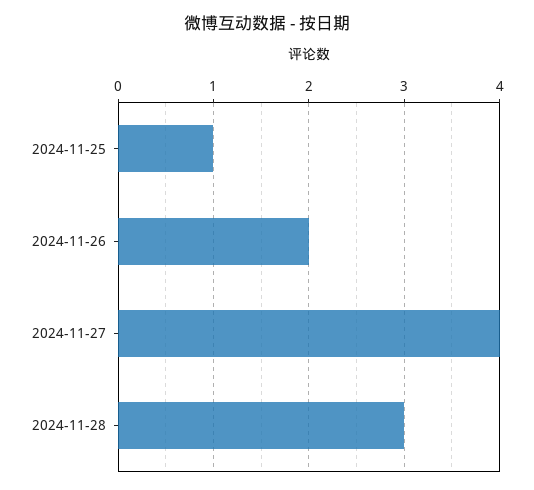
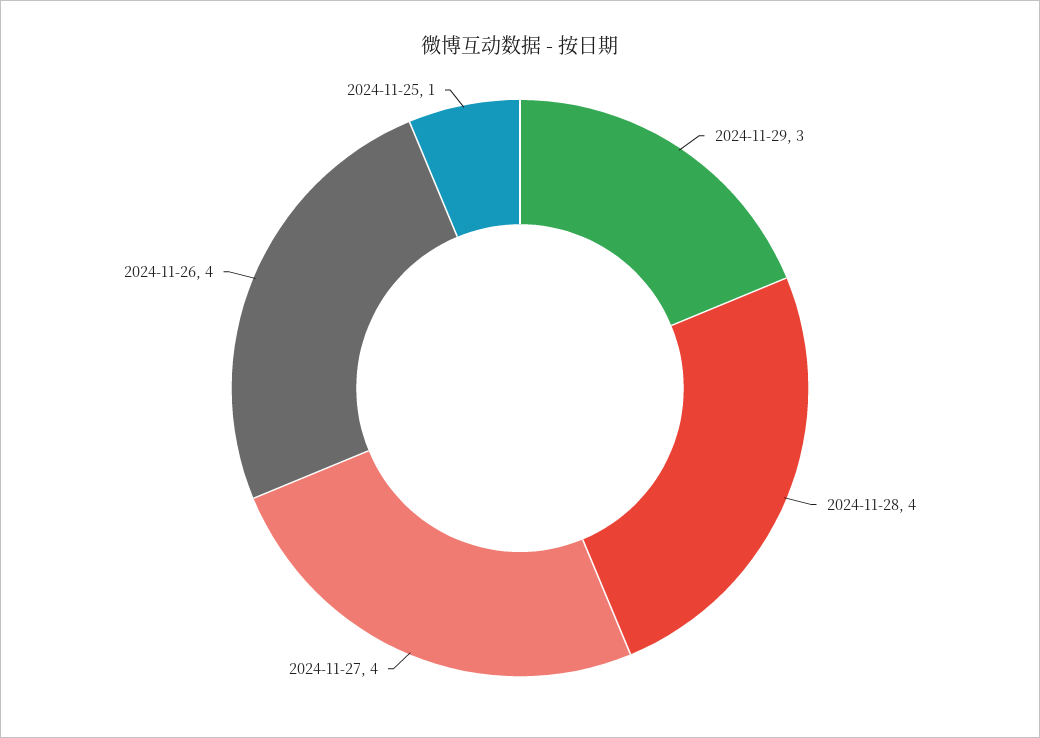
2024-11-26: 2 -> 4
2024-11-28: 3 -> 4
2024-11-29: none -> 3

